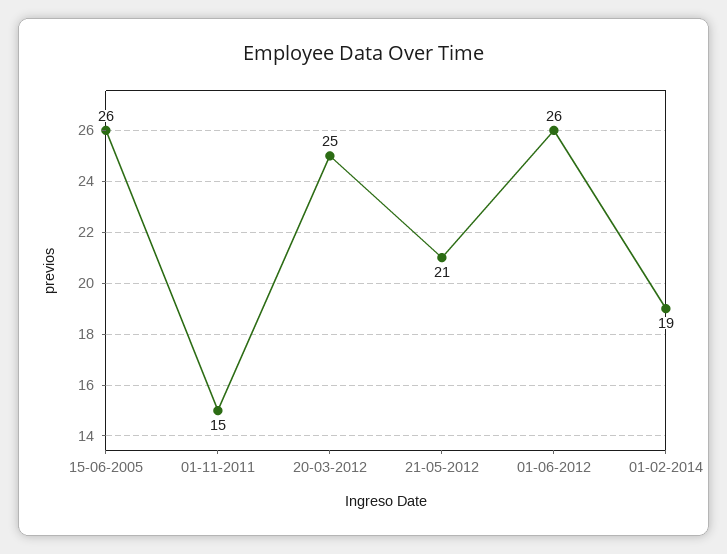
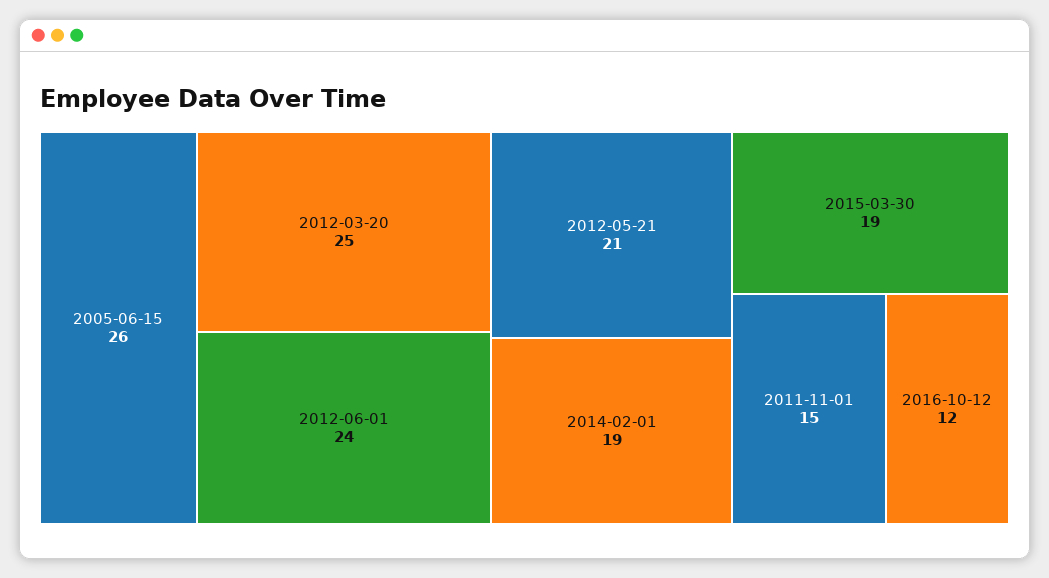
01-06-2012: 26 -> 24
2015-03-30: none -> 19
2016-10-12: none -> 12

